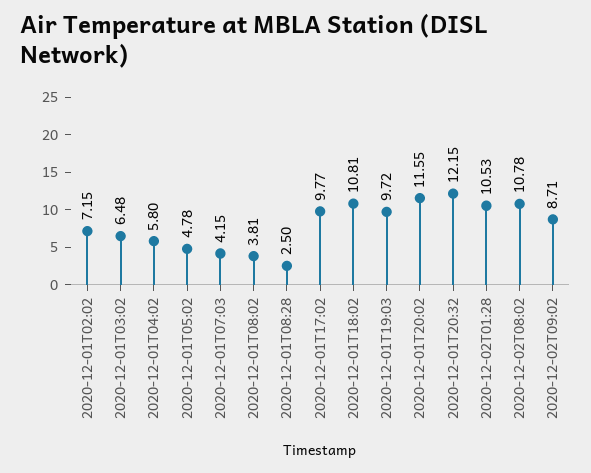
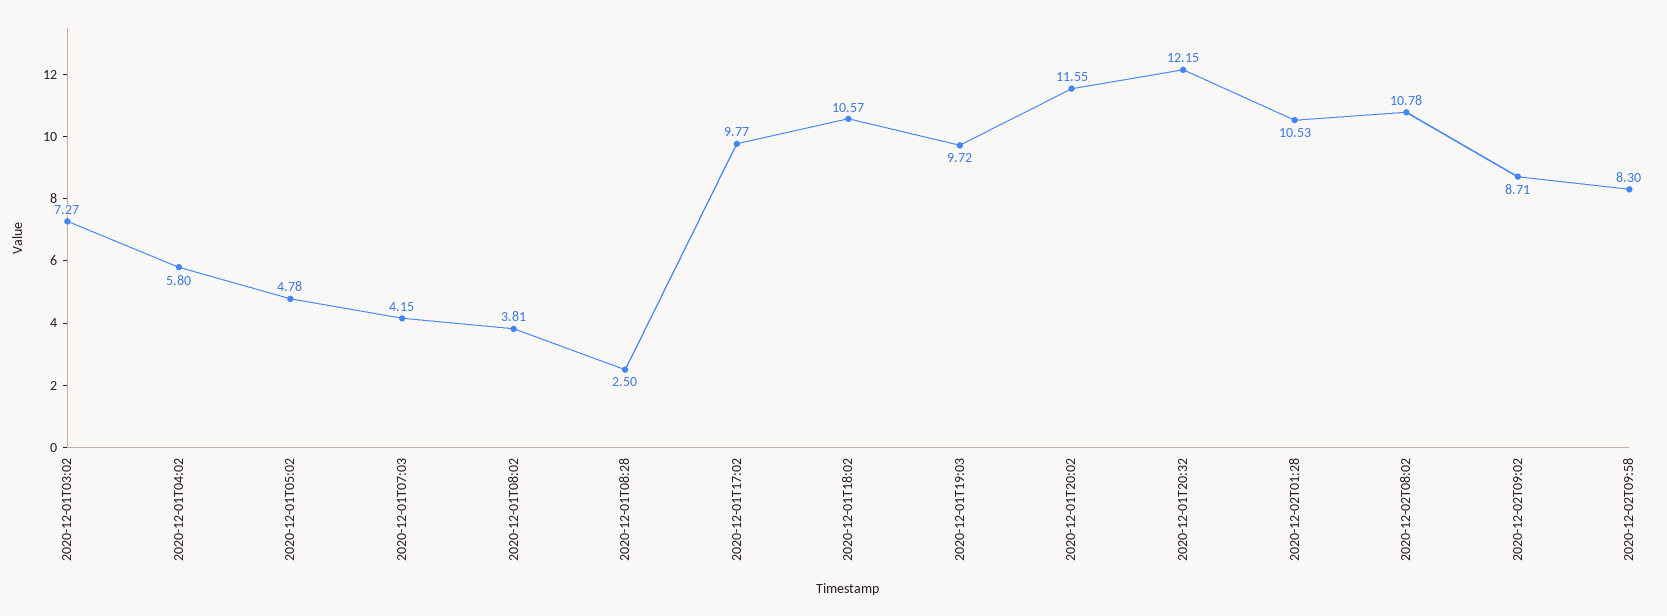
2020-12-01T02:02: 7.15 -> none
2020-12-01T03:02: 6.48 -> 7.27
2020-12-01T18:02: 10.81 -> 10.57
2020-12-02T09:58: none -> 8.3

